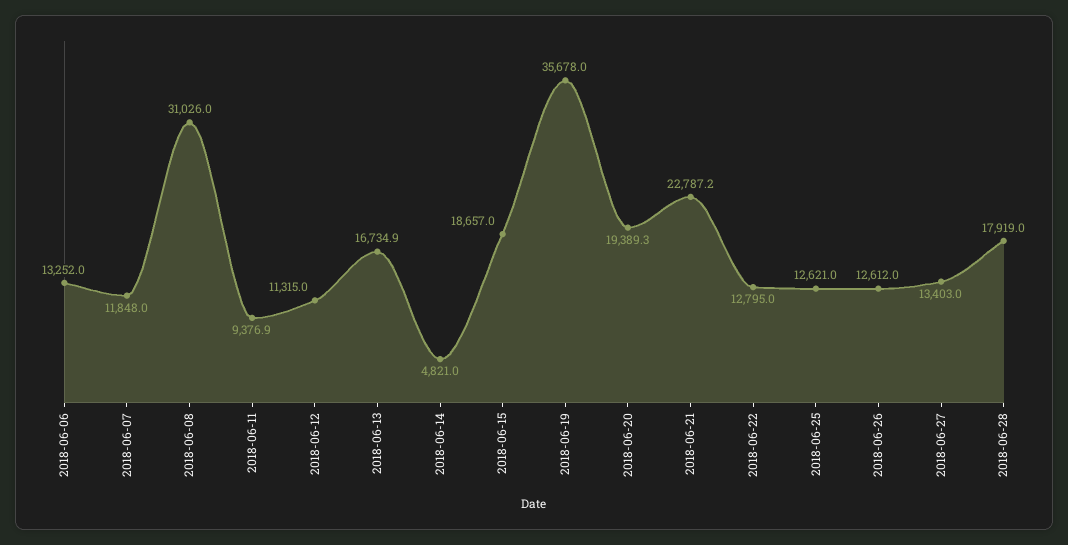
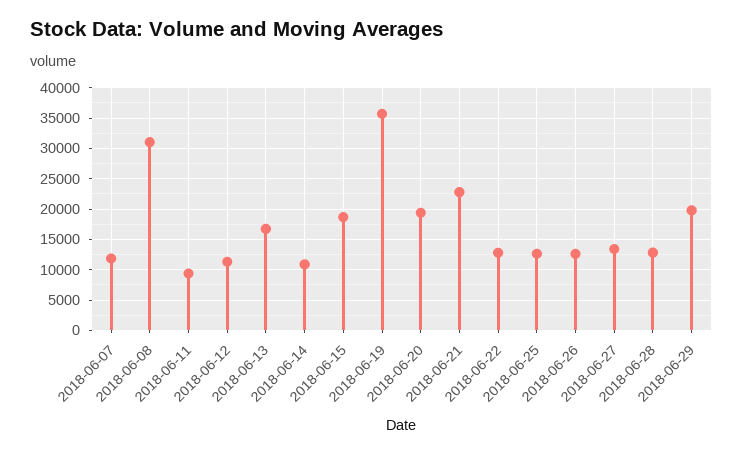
2018-06-06: 13252 -> none
2018-06-14: 4821 -> 11000
2018-06-28: 17919 -> 13000
2018-06-29: none -> 20000

